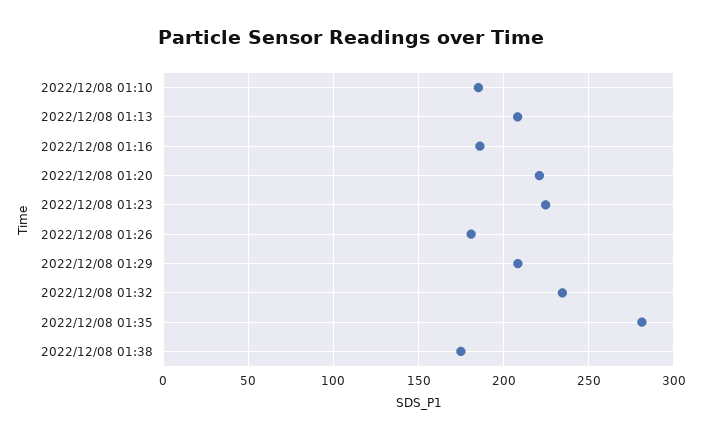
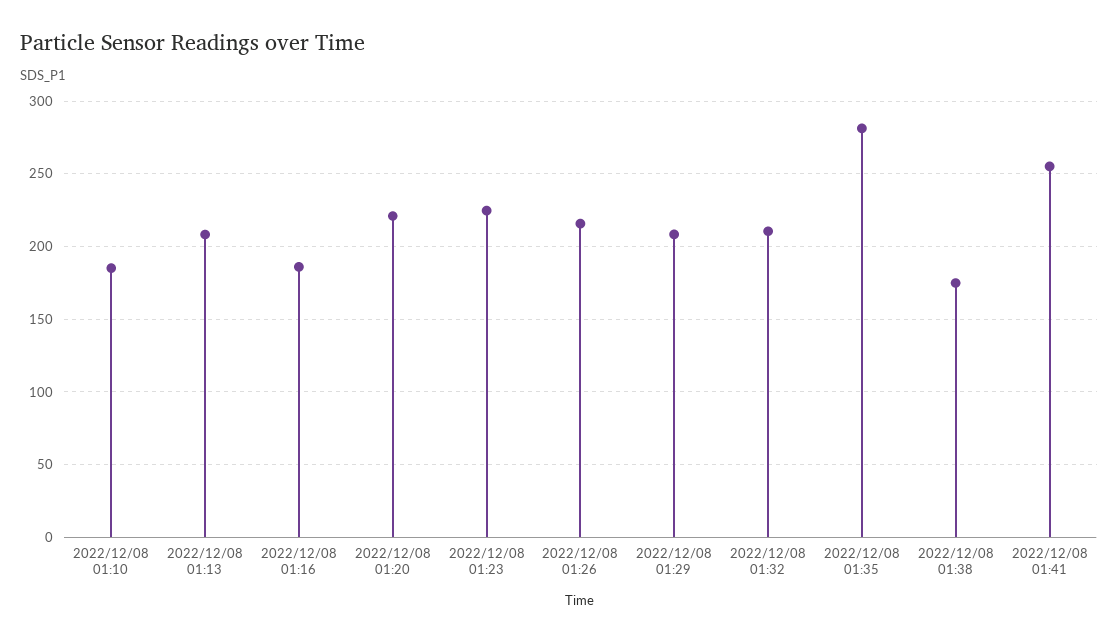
2022/12/08 01:26: 180 -> 215
2022/12/08 01:32: 235 -> 210
2022/12/08 01:41: none -> 255

